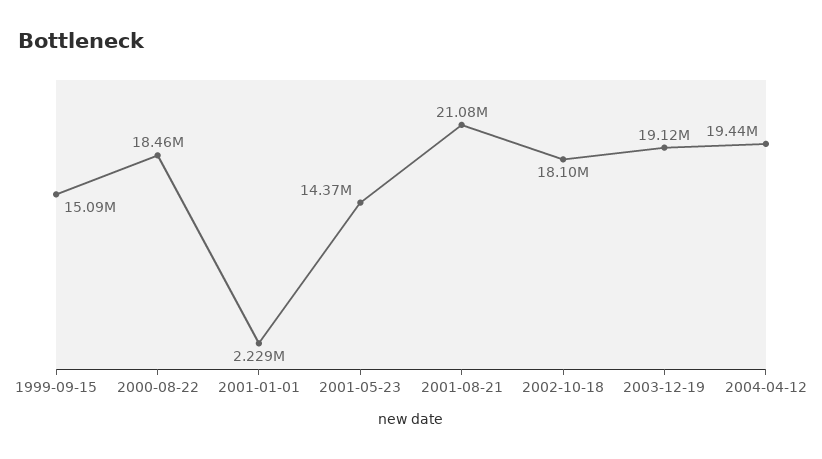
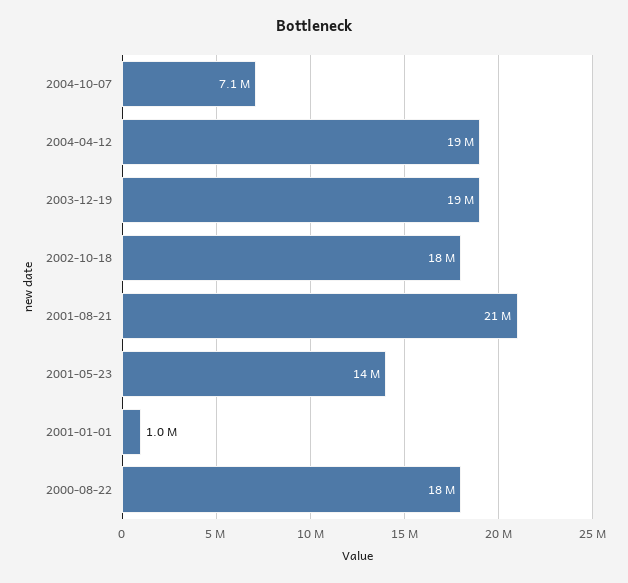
1999-09-15: 15090000 -> none
2001-01-01: 2229000 -> 1000000
2004-10-07: none -> 7100000

